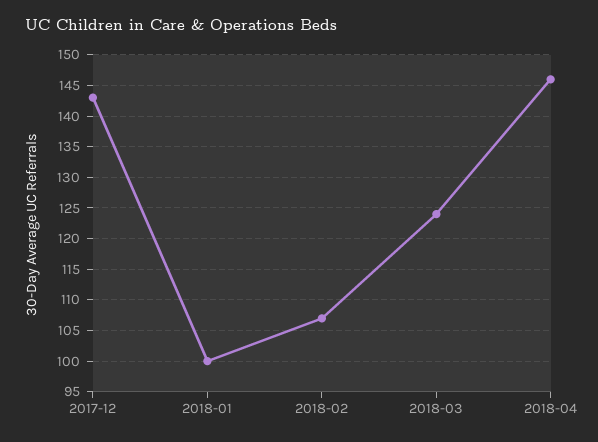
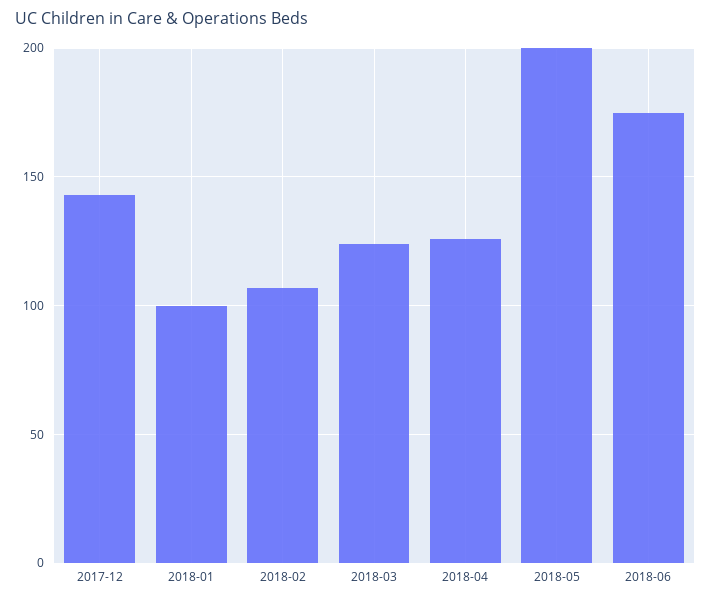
2018-04: 146 -> 125
2018-05: none -> 200
2018-06: none -> 175

